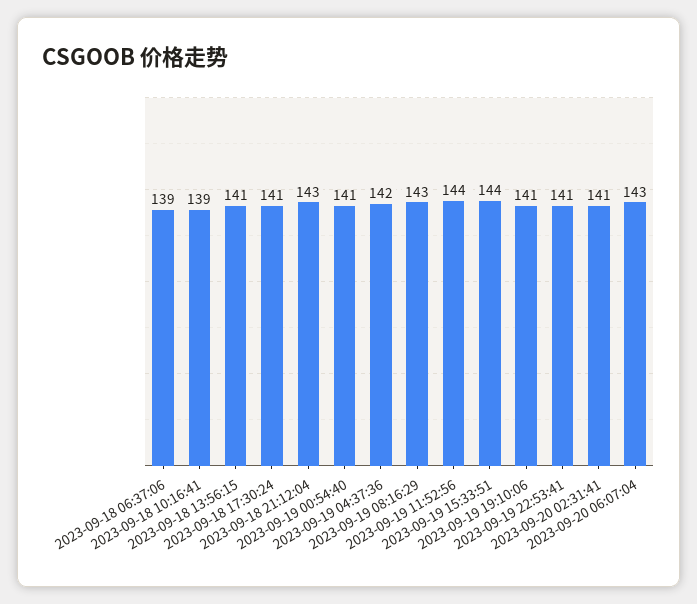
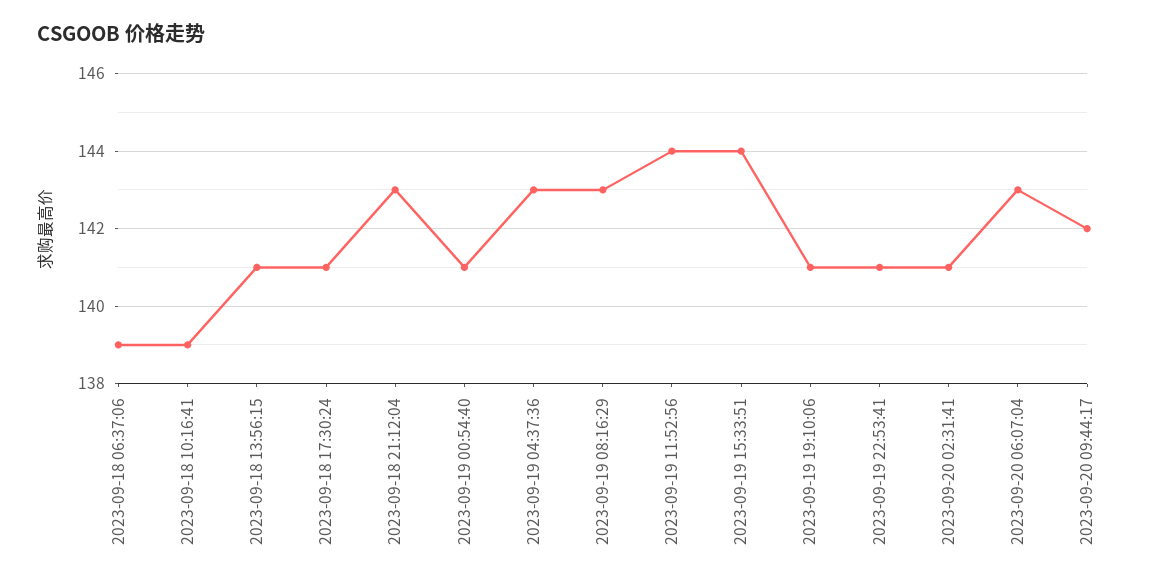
2023-09-19 04:37:36: 142 -> 143
2023-09-20 09:44:17: none -> 142

